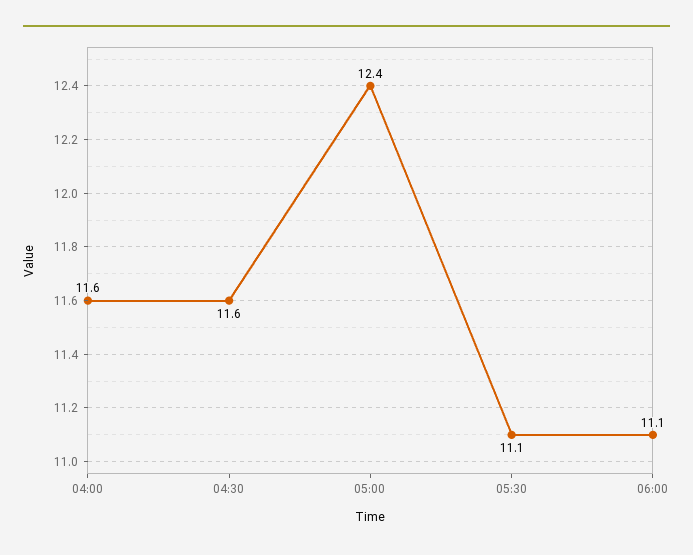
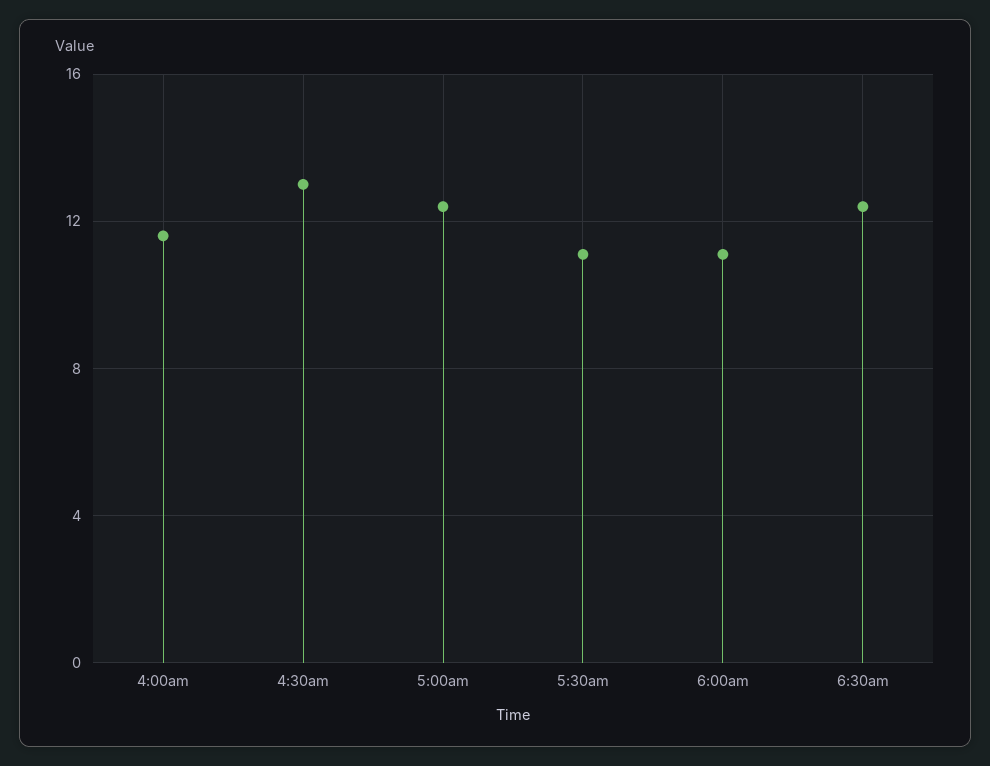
04:30: 11.6 -> 13
6:30am: none -> 12.5

